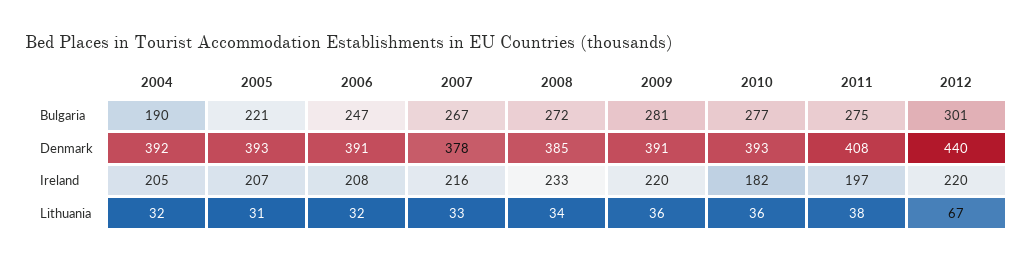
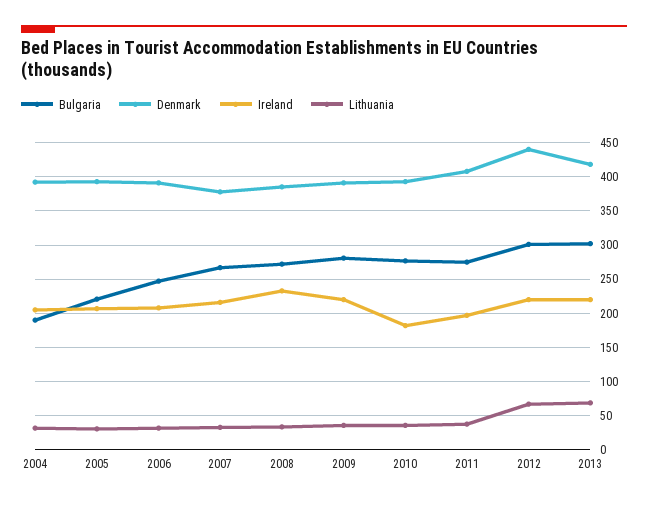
Bulgaria, 2013: none -> 300
Denmark, 2013: none -> 420
Ireland, 2013: none -> 220
Lithuania, 2013: none -> 70

